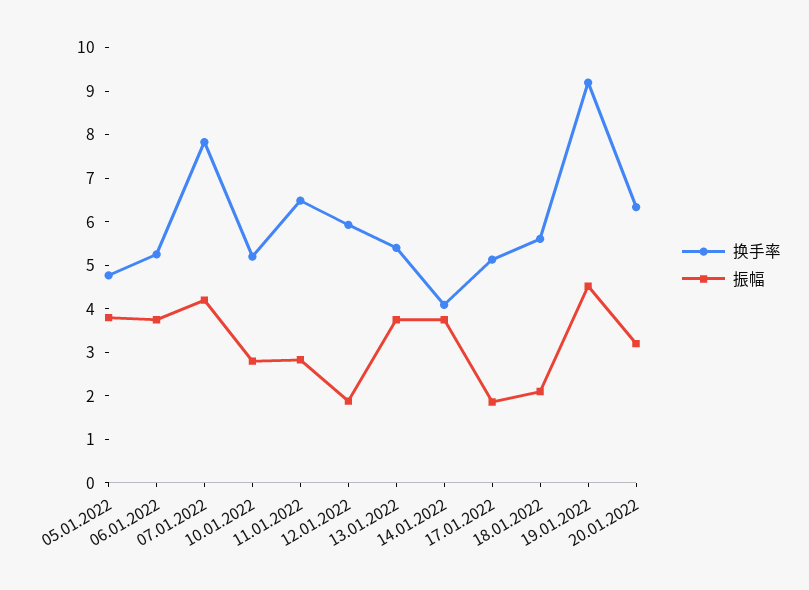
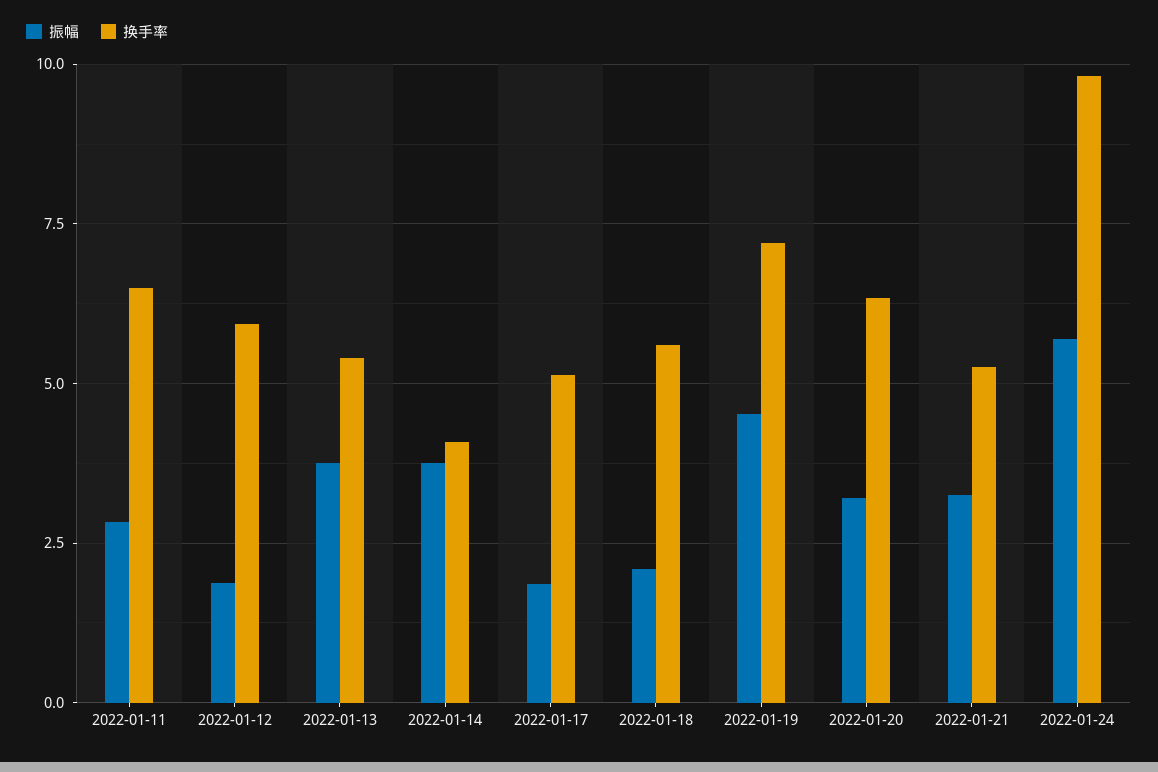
换手率, 05.01.2022: 4.8 -> none
振幅, 05.01.2022: 3.8 -> none
换手率, 06.01.2022: 5.2 -> none
振幅, 06.01.2022: 3.8 -> none
换手率, 07.01.2022: 7.8 -> none
振幅, 07.01.2022: 4.2 -> none
换手率, 10.01.2022: 5.2 -> none
振幅, 10.01.2022: 2.8 -> none
换手率, 19.01.2022: 9.2 -> 7.25
振幅, 2022-01-21: none -> 3.25
换手率, 2022-01-21: none -> 5.25
振幅, 2022-01-24: none -> 5.75
换手率, 2022-01-24: none -> 9.75

